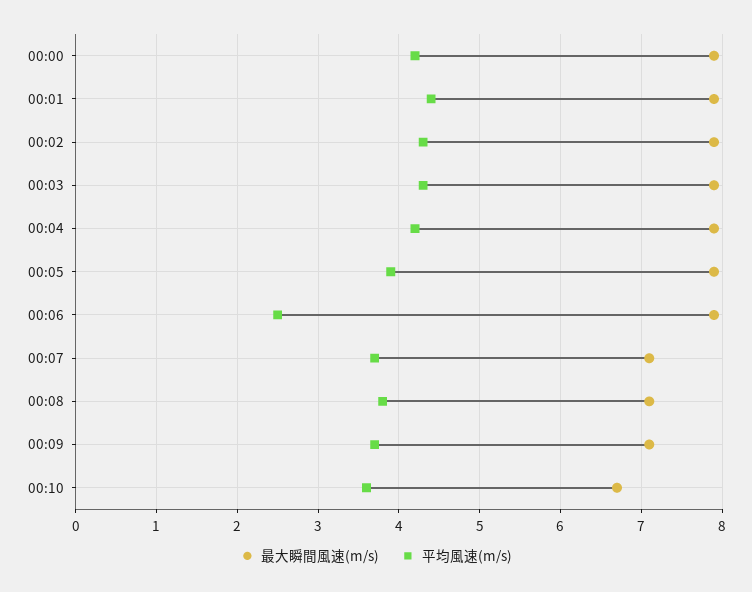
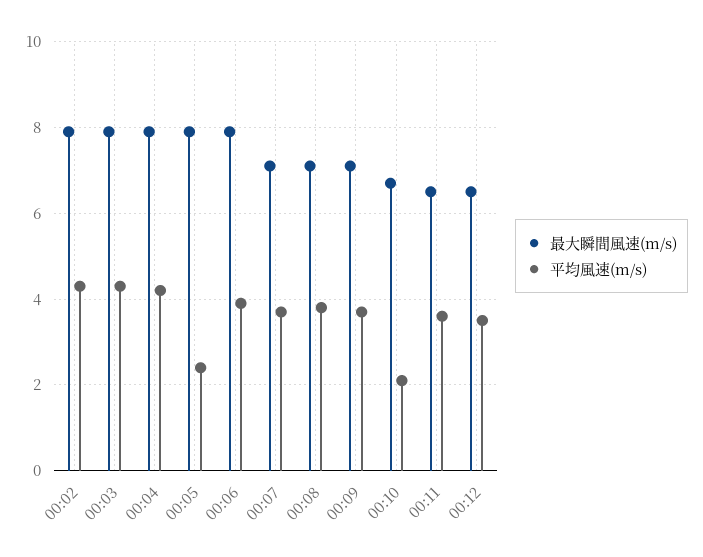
最大瞬間風速(m/s), 00:00: 7.9 -> none
平均風速(m/s), 00:00: 4.2 -> none
最大瞬間風速(m/s), 00:01: 7.9 -> none
平均風速(m/s), 00:01: 4.4 -> none
平均風速(m/s), 00:05: 3.9 -> 2.5
平均風速(m/s), 00:06: 2.5 -> 4
平均風速(m/s), 00:10: 3.6 -> 2
最大瞬間風速(m/s), 00:11: none -> 6.5
平均風速(m/s), 00:11: none -> 3.5
最大瞬間風速(m/s), 00:12: none -> 6.5
平均風速(m/s), 00:12: none -> 3.5

